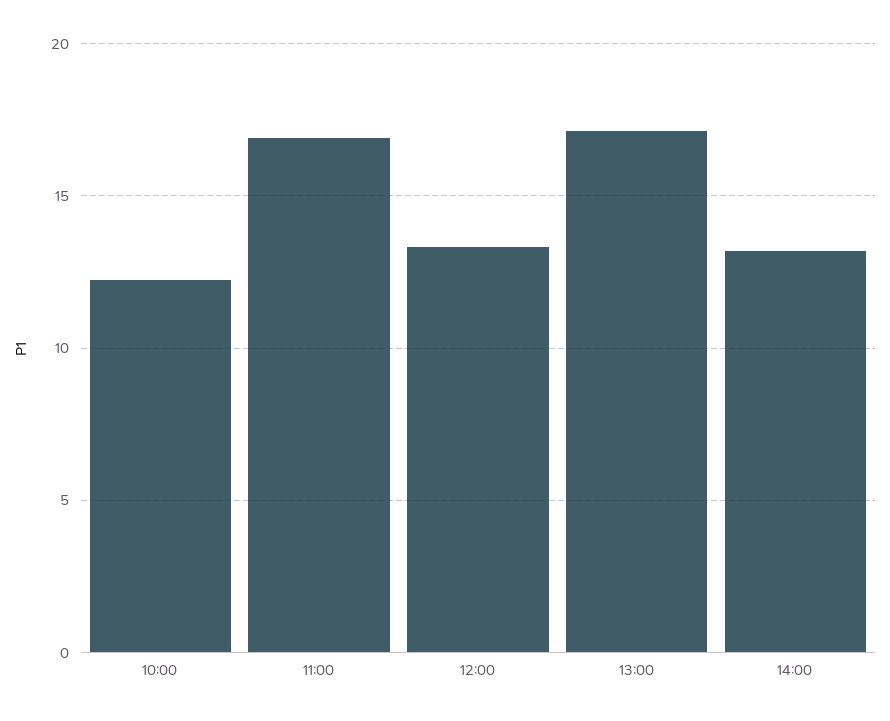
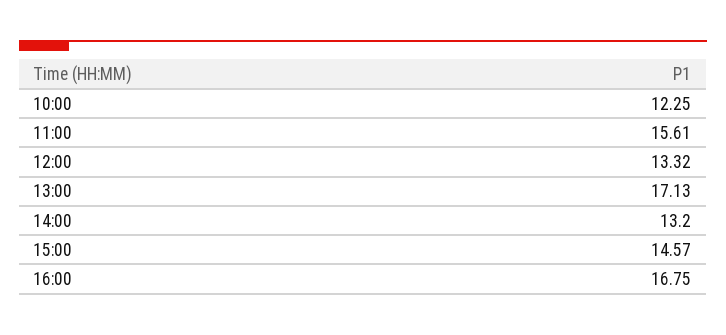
11:00: 17 -> 15.61
15:00: none -> 14.57
16:00: none -> 16.75

